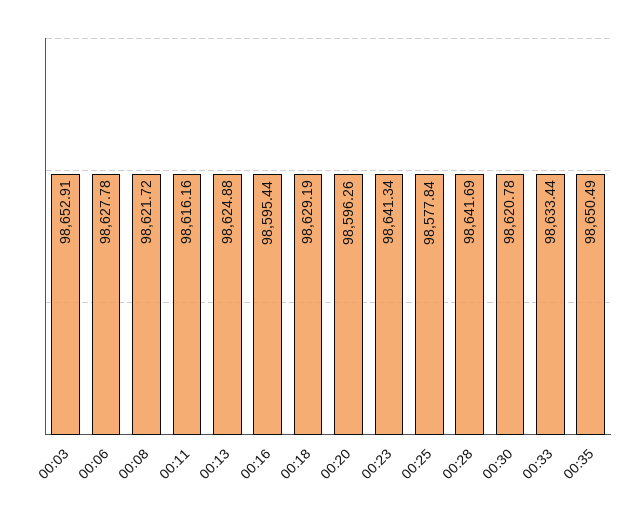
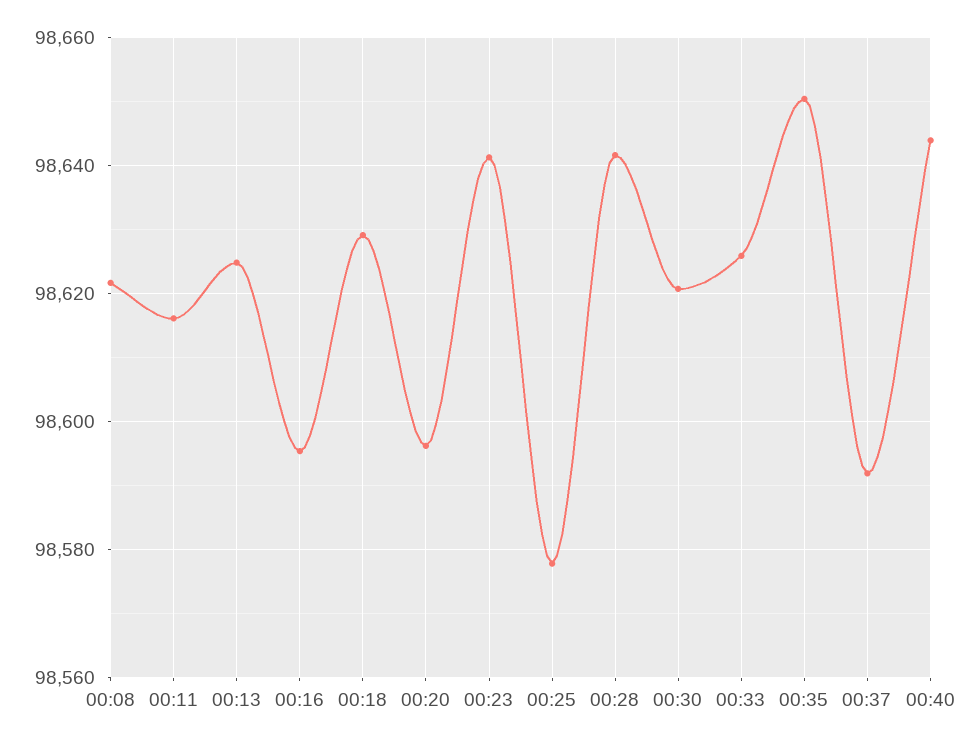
00:03: 98652.91 -> none
00:06: 98627.78 -> none
00:33: 98633.44 -> 98626
00:37: none -> 98592
00:40: none -> 98644

